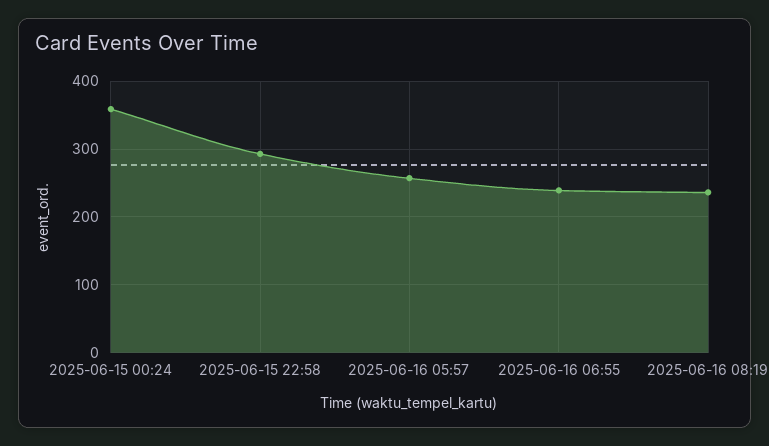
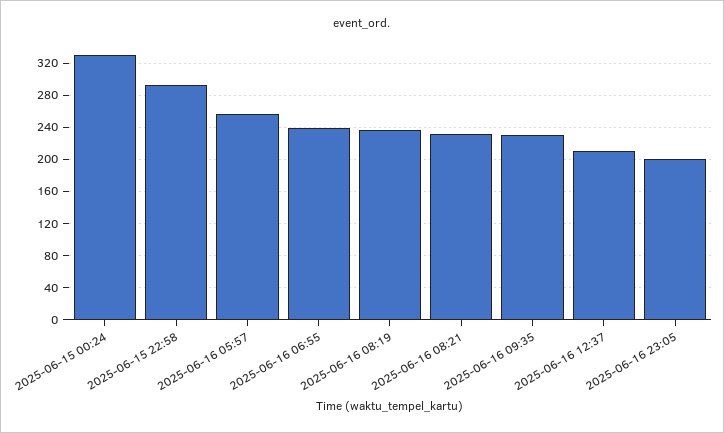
2025-06-15 00:24: 360 -> 330
2025-06-16 08:21: none -> 230
2025-06-16 09:35: none -> 230
2025-06-16 12:37: none -> 210
2025-06-16 23:05: none -> 200

